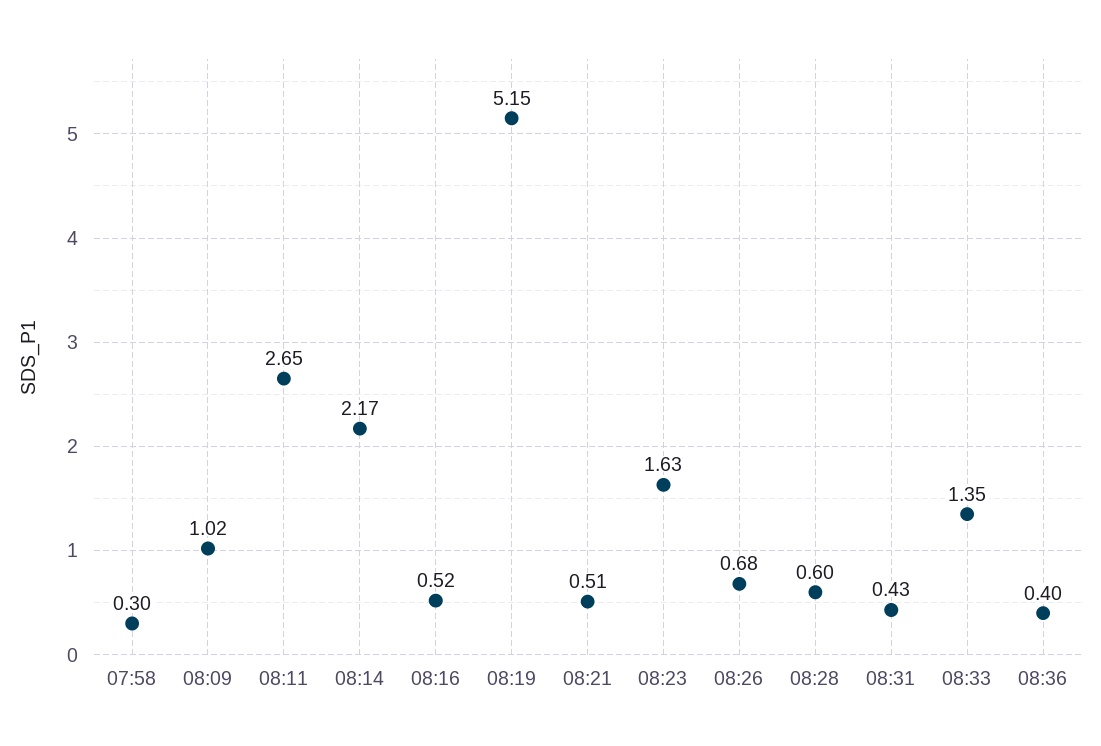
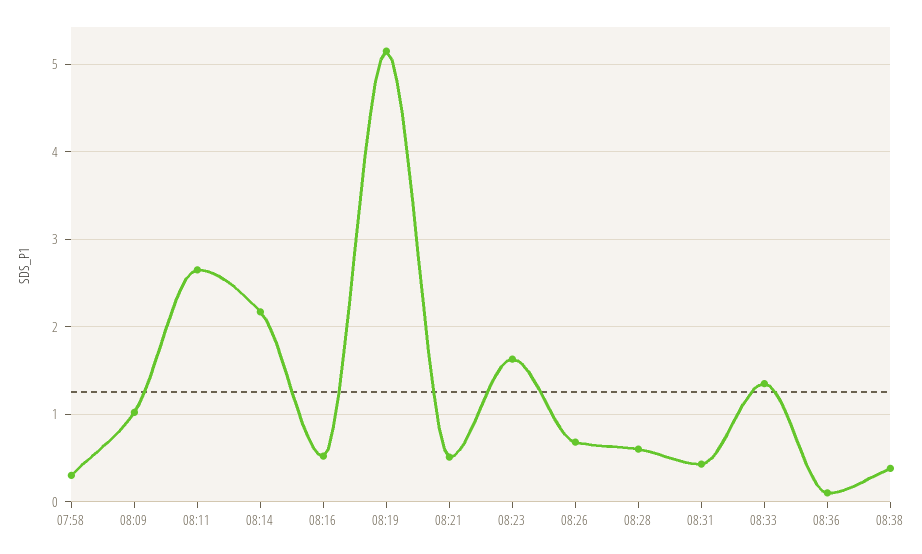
08:36: 0.4 -> 0.1
08:38: none -> 0.4

